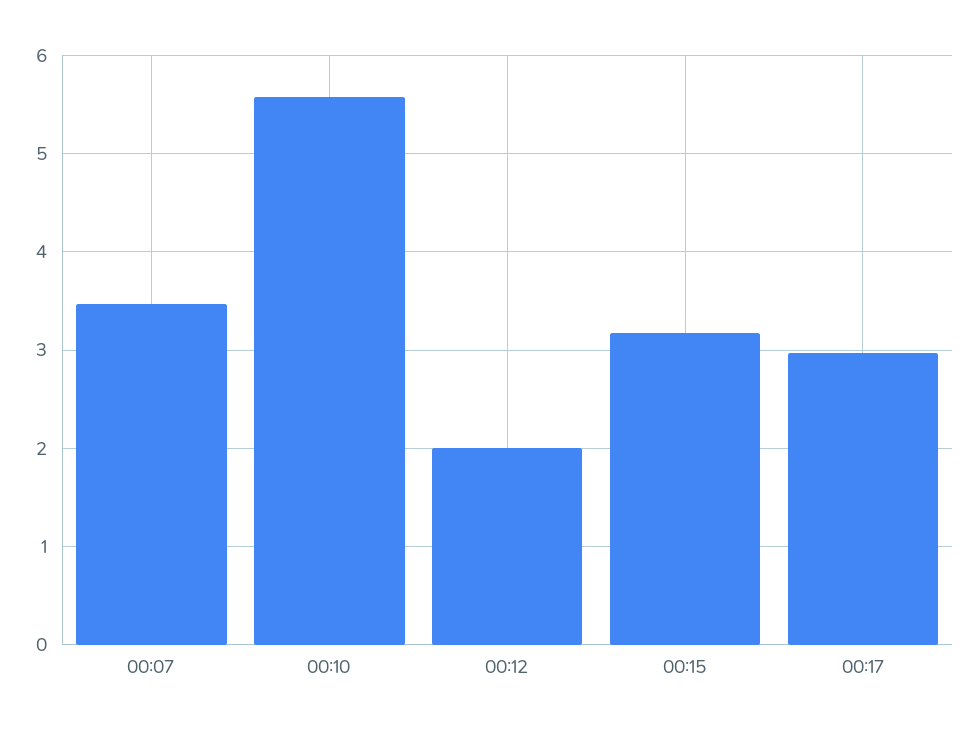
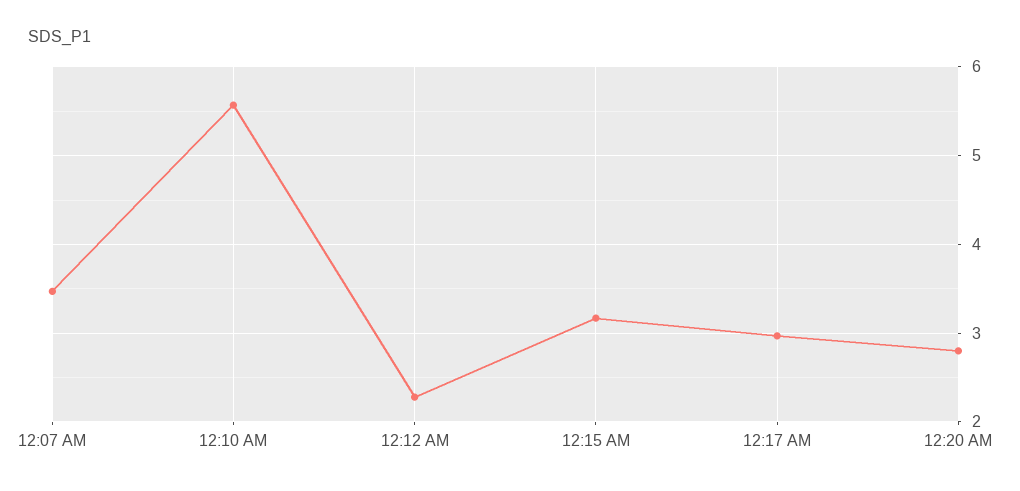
00:12: 2 -> 2.3
12:20 AM: none -> 2.8

